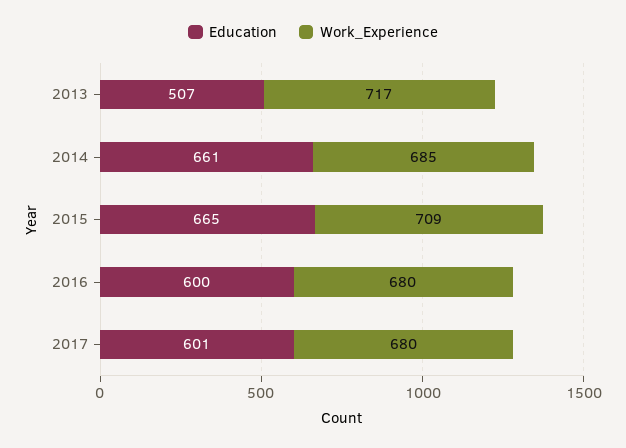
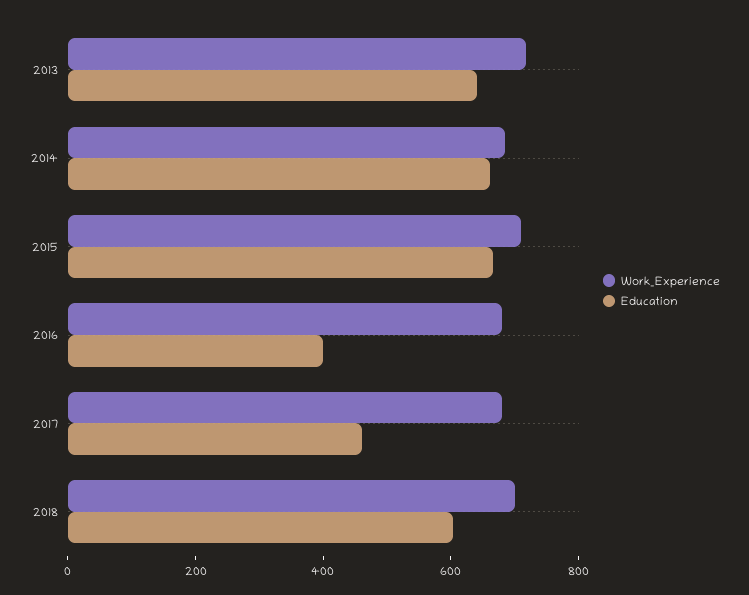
Education, 2013: 507 -> 650
Education, 2016: 600 -> 400
Education, 2017: 601 -> 450
Work_Experience, 2018: none -> 700
Education, 2018: none -> 600

